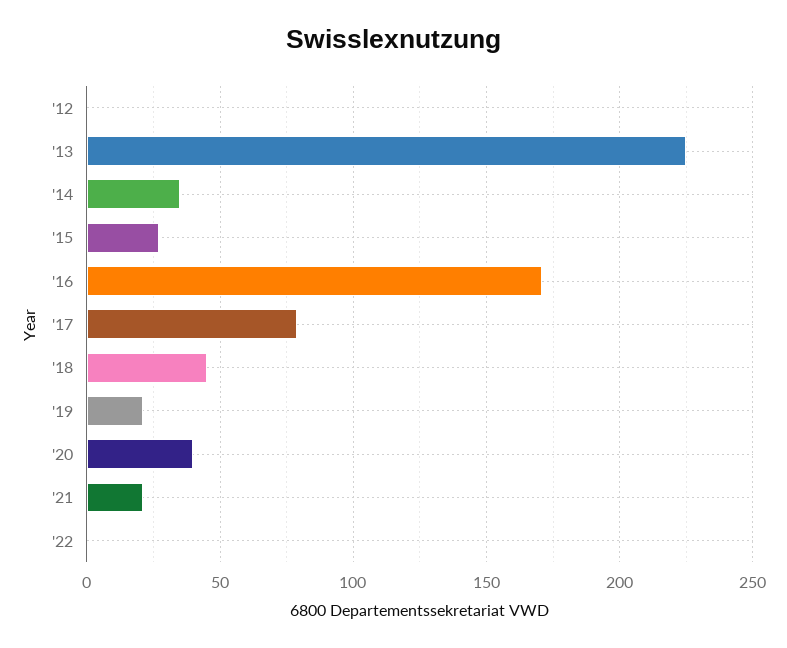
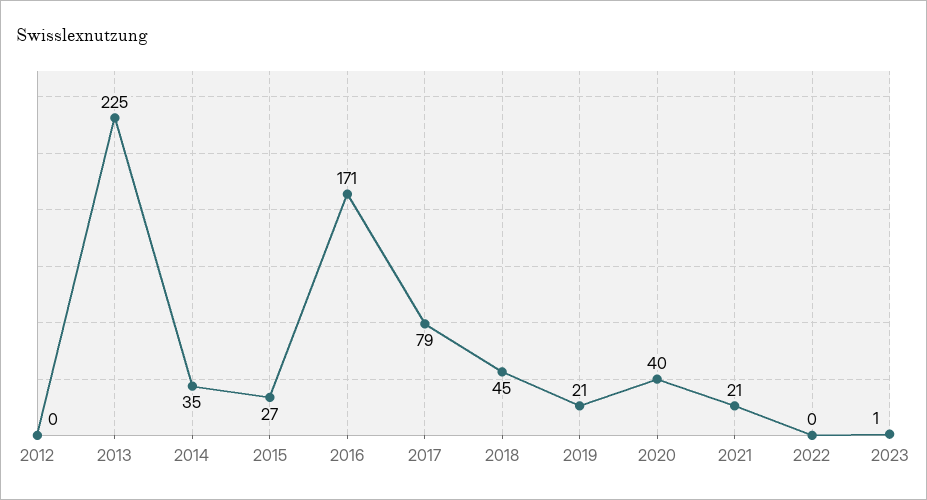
2023: none -> 1

